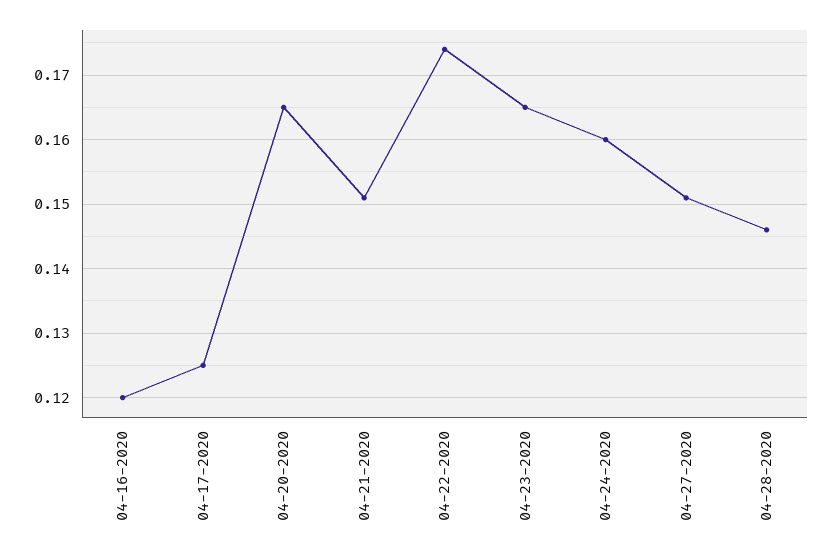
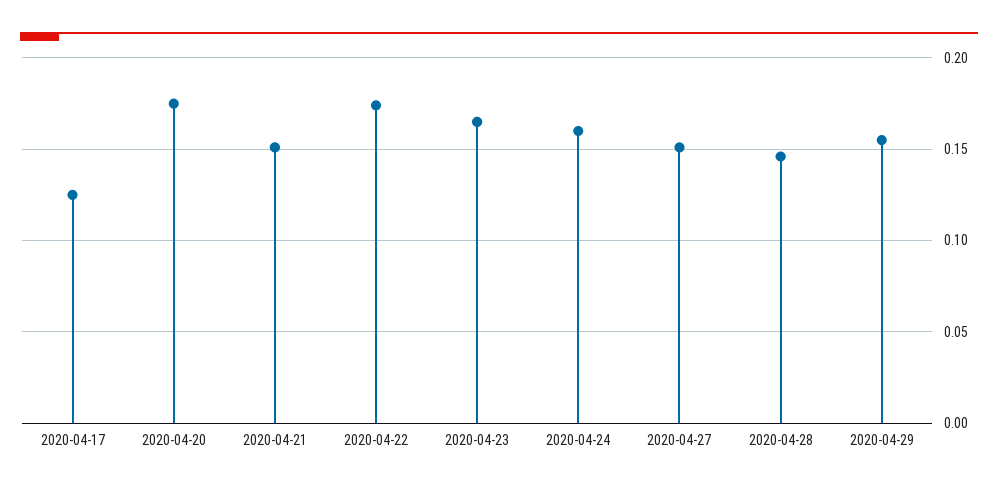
04-16-2020: 0.12 -> none
04-20-2020: 0.165 -> 0.175
2020-04-29: none -> 0.155

